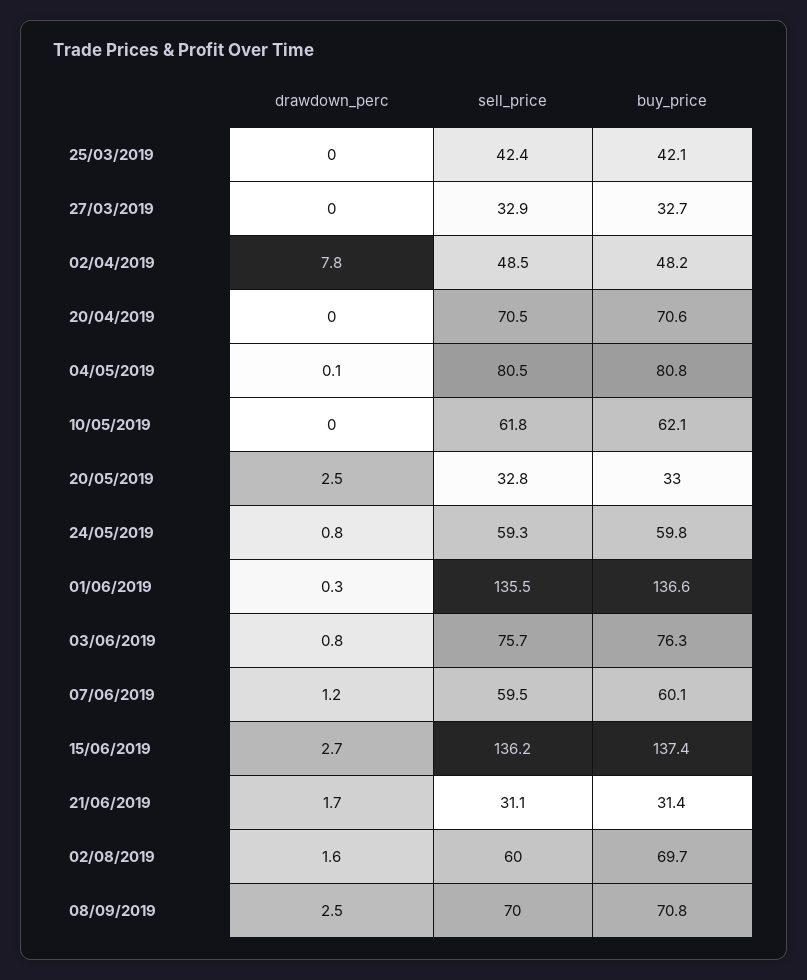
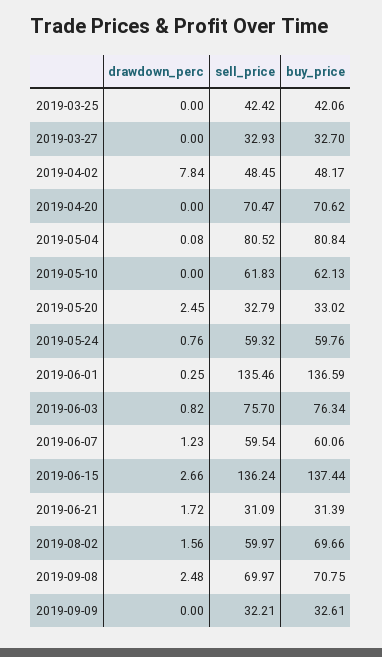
drawdown_perc, 2019-09-09: none -> 0
sell_price, 2019-09-09: none -> 32.21
buy_price, 2019-09-09: none -> 32.61

